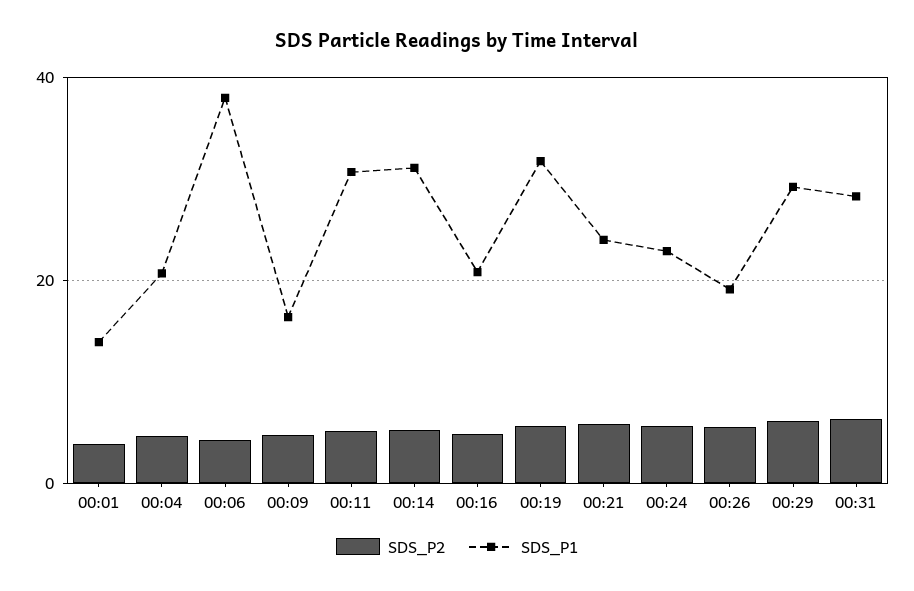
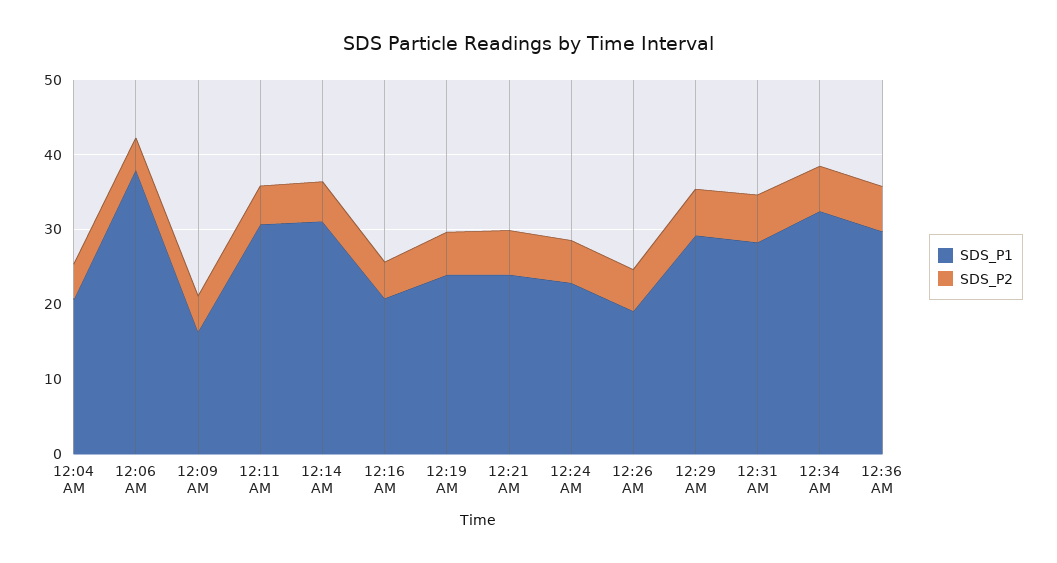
SDS_P2, 00:01: 4 -> none
SDS_P1, 00:01: 14 -> none
SDS_P1, 00:19: 32 -> 24
SDS_P1, 12:34 AM: none -> 32
SDS_P2, 12:34 AM: none -> 6
SDS_P1, 12:36 AM: none -> 30
SDS_P2, 12:36 AM: none -> 6

